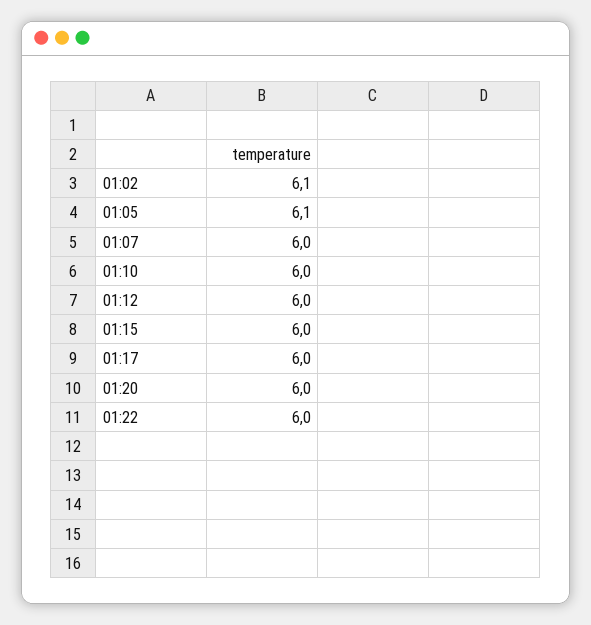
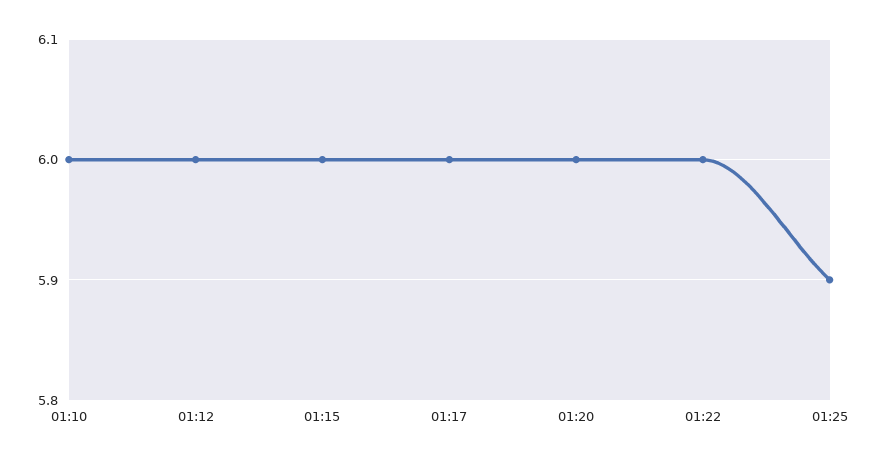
01:02: 6.1 -> none
01:05: 6.1 -> none
01:07: 6 -> none
01:25: none -> 5.9

